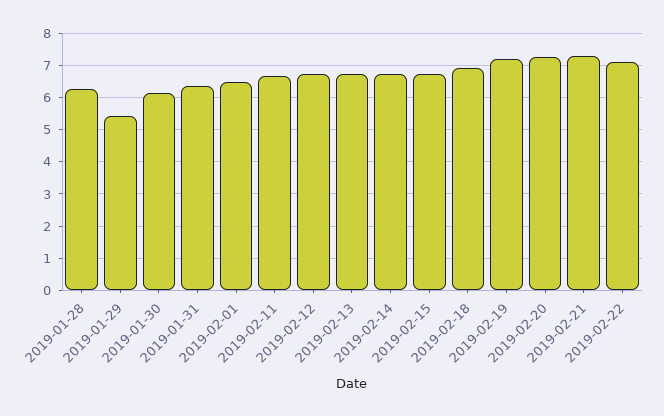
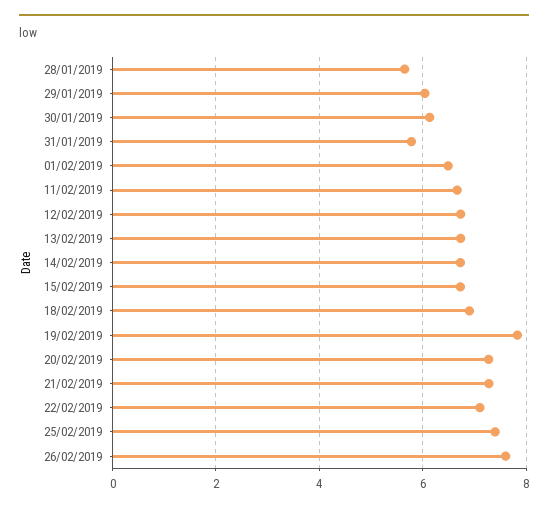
2019-01-28: 6.2 -> 5.6
2019-01-29: 5.4 -> 6
2019-01-31: 6.4 -> 5.8
2019-02-19: 7.2 -> 7.8
25/02/2019: none -> 7.4
26/02/2019: none -> 7.6

